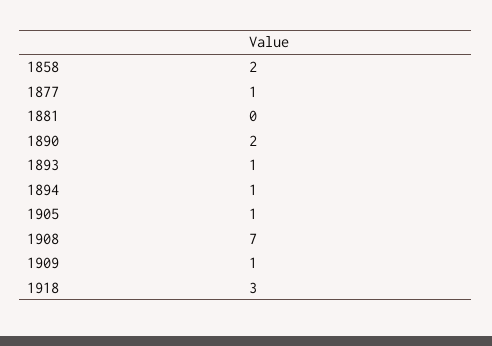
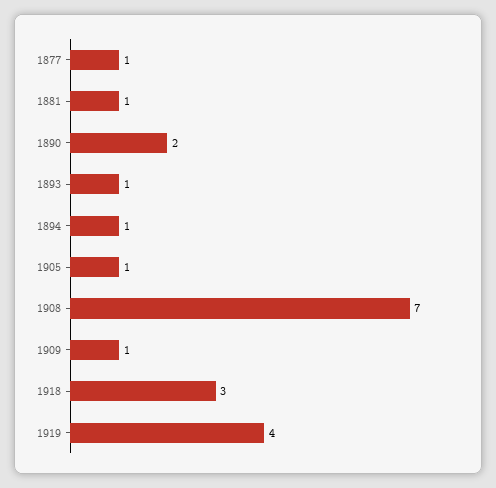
1858: 2 -> none
1881: 0 -> 1
1919: none -> 4

